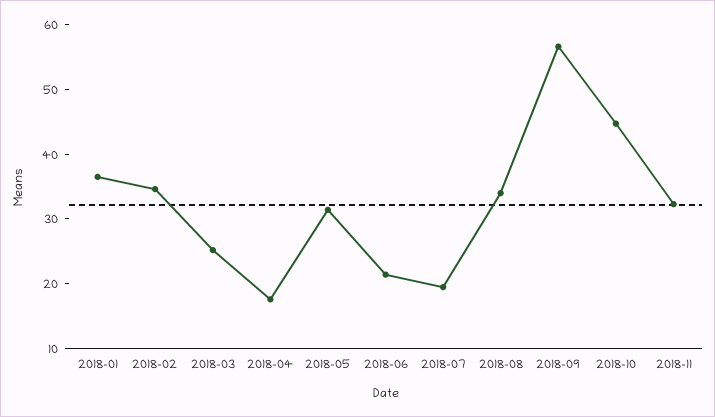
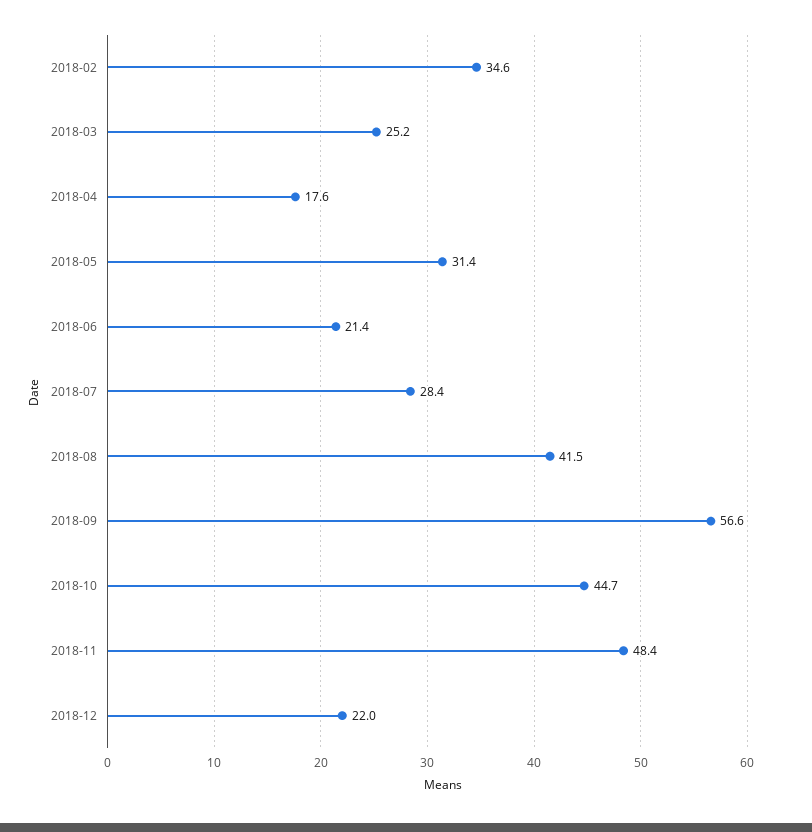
2018-01: 36 -> none
2018-07: 20 -> 28.4
2018-08: 34 -> 41.5
2018-11: 32 -> 48.4
2018-12: none -> 22

